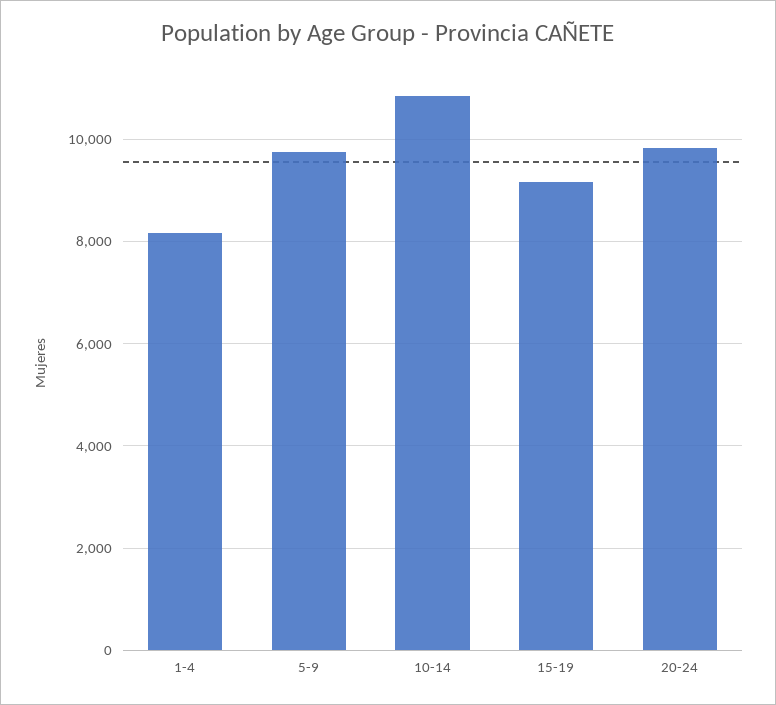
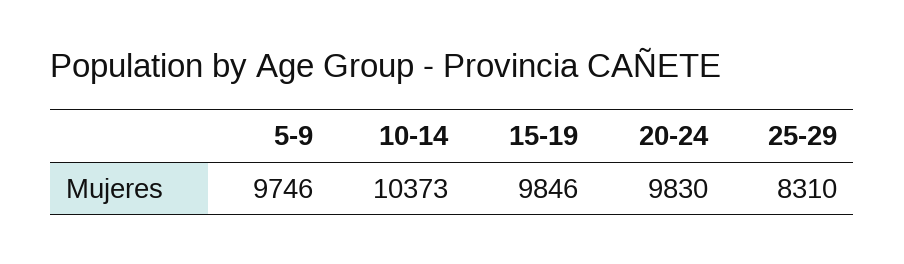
1-4: 8200 -> none
10-14: 10800 -> 10373
15-19: 9200 -> 9846
25-29: none -> 8310

